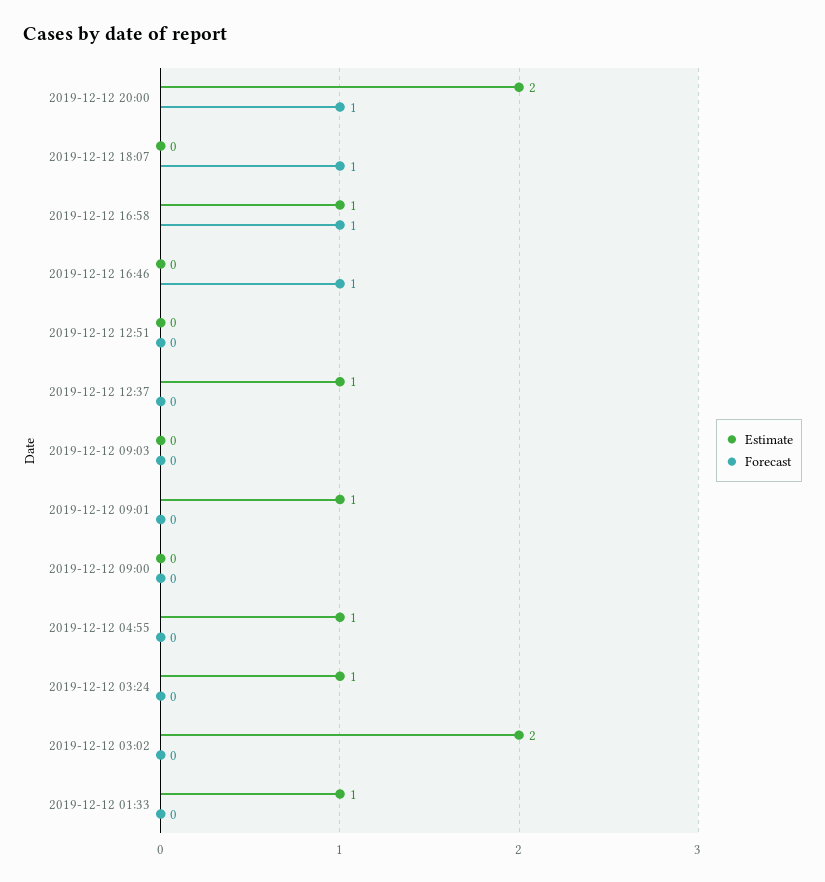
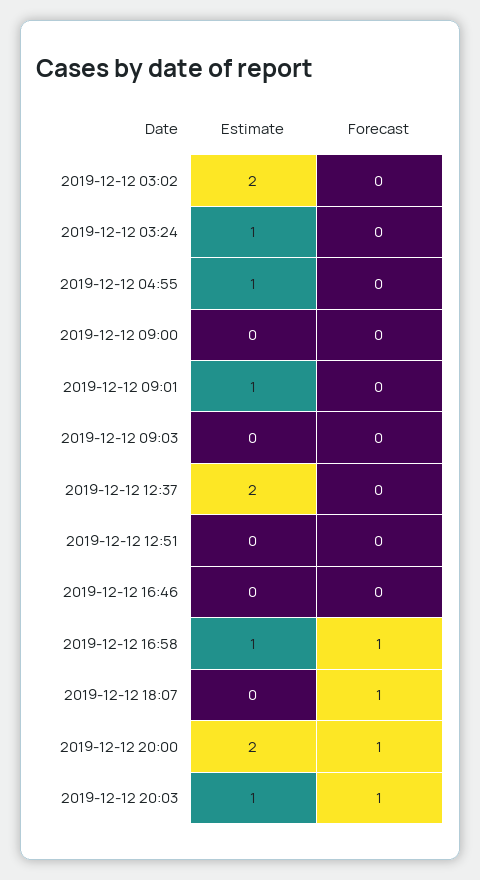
Forecast, 2019-12-12 16:46: 1 -> 0
Estimate, 2019-12-12 12:37: 1 -> 2
Estimate, 2019-12-12 01:33: 1 -> none
Forecast, 2019-12-12 01:33: 0 -> none
Estimate, 2019-12-12 20:03: none -> 1
Forecast, 2019-12-12 20:03: none -> 1

